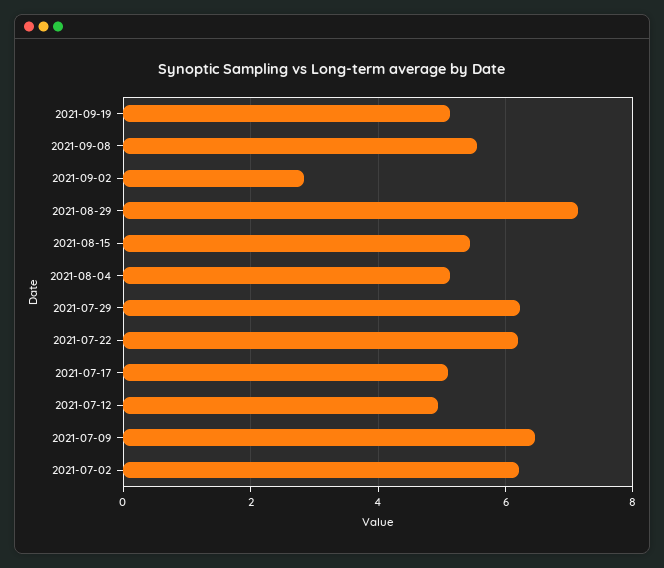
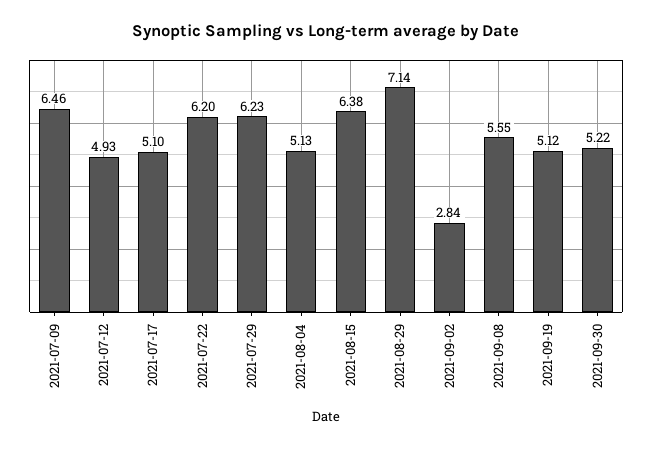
2021-08-15: 5.4 -> 6.38
2021-07-02: 6.2 -> none
2021-09-30: none -> 5.22

